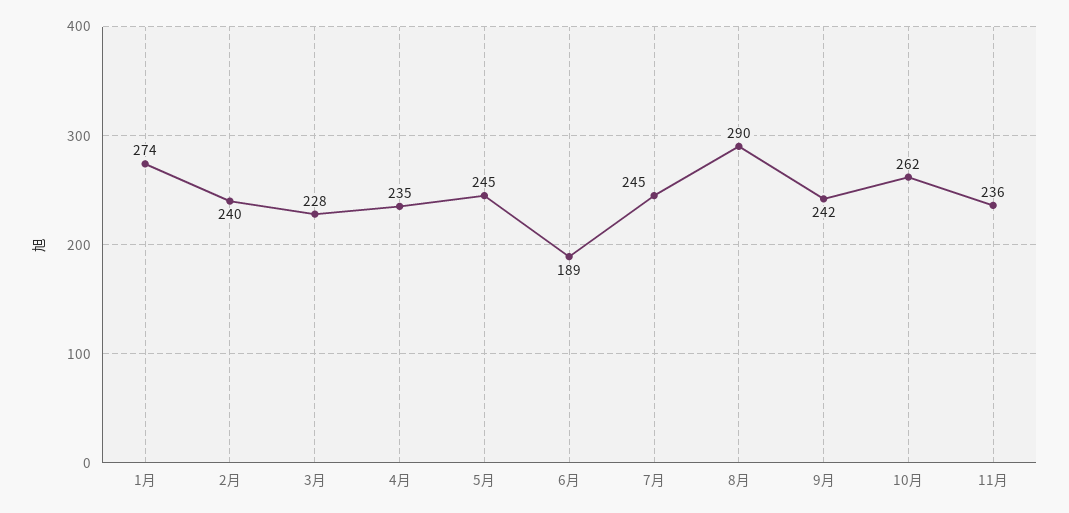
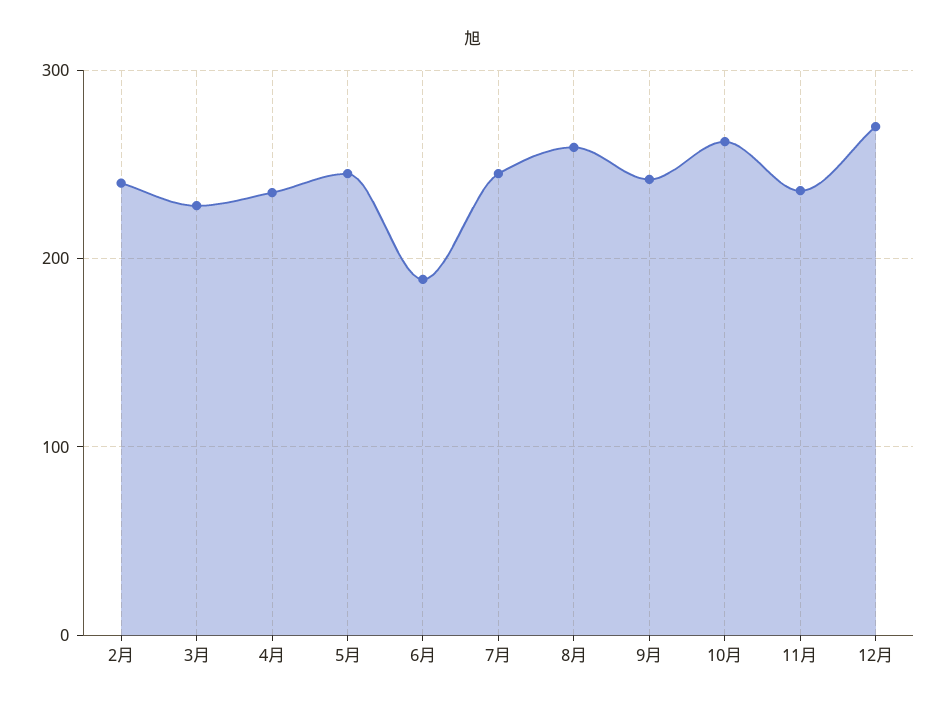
1月: 274 -> none
8月: 290 -> 260
12月: none -> 270

